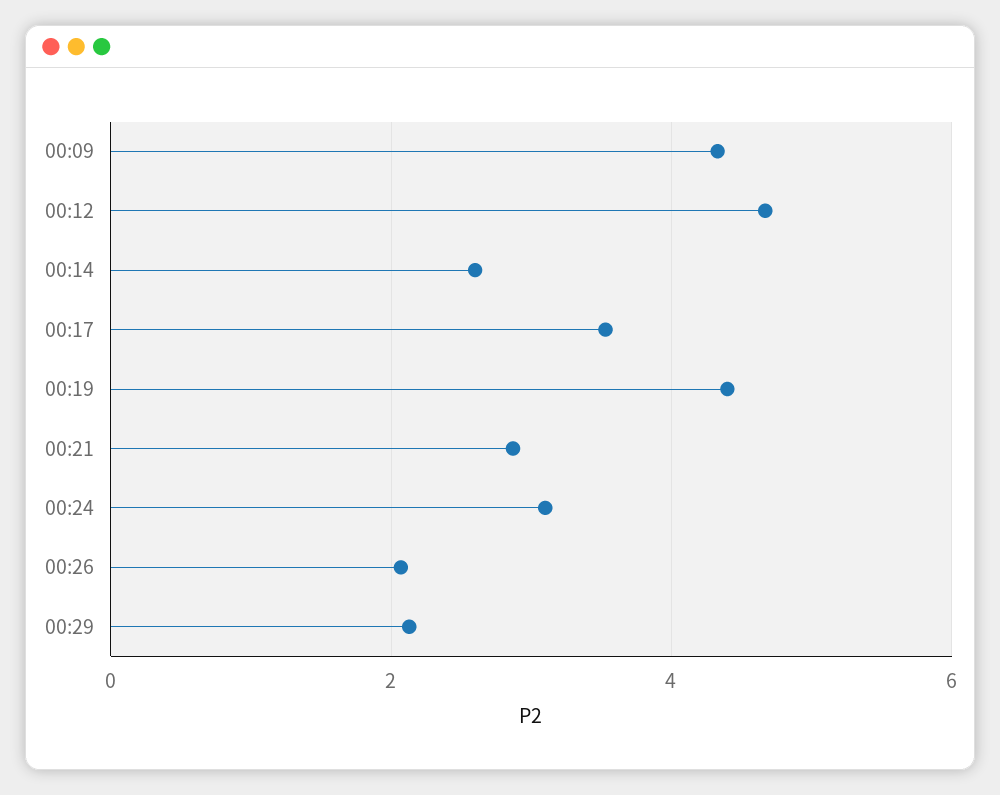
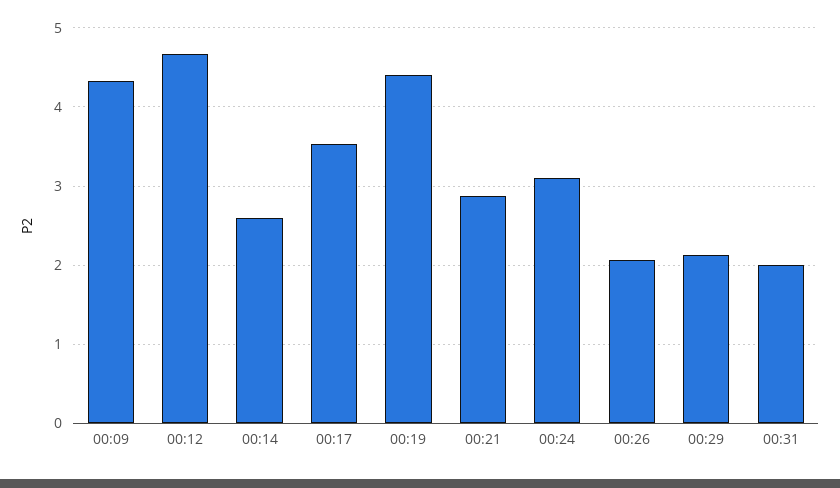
00:31: none -> 2

